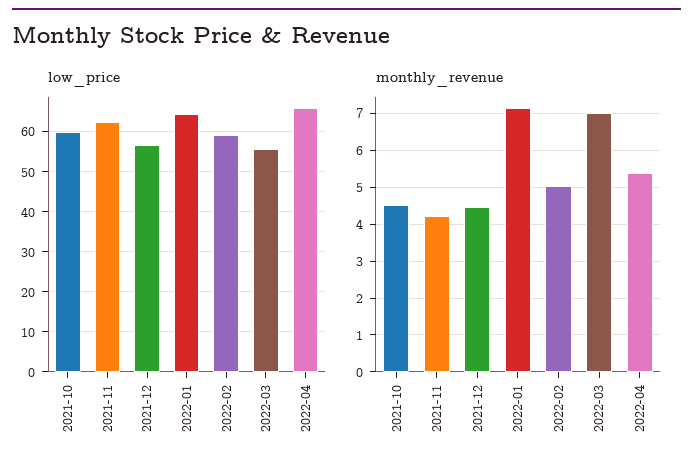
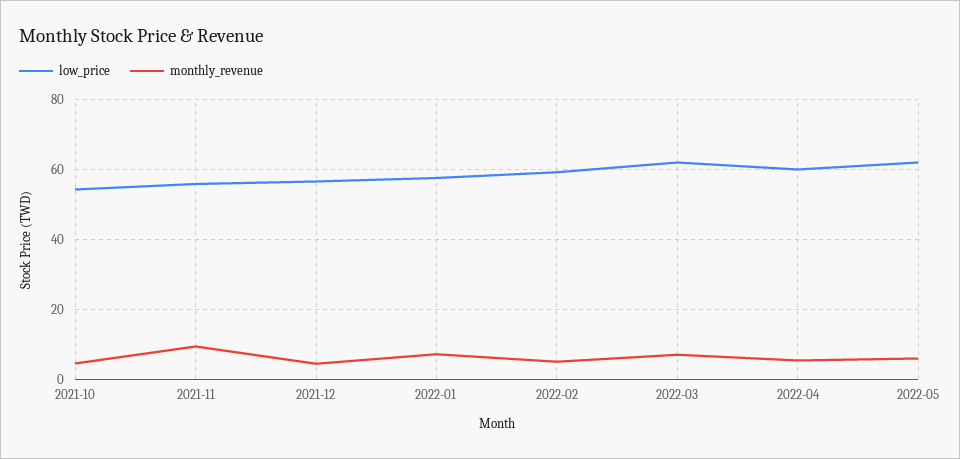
low_price, 2021-10: 60 -> 54
low_price, 2021-11: 62 -> 56
low_price, 2022-01: 64 -> 58
low_price, 2022-03: 56 -> 62
low_price, 2022-04: 66 -> 60
monthly_revenue, 2021-11: 4.2 -> 10
low_price, 2022-05: none -> 62
monthly_revenue, 2022-05: none -> 6

